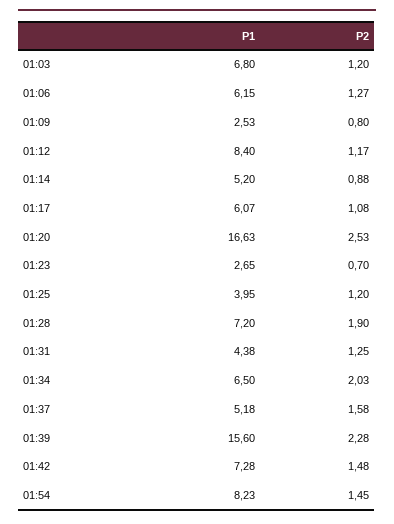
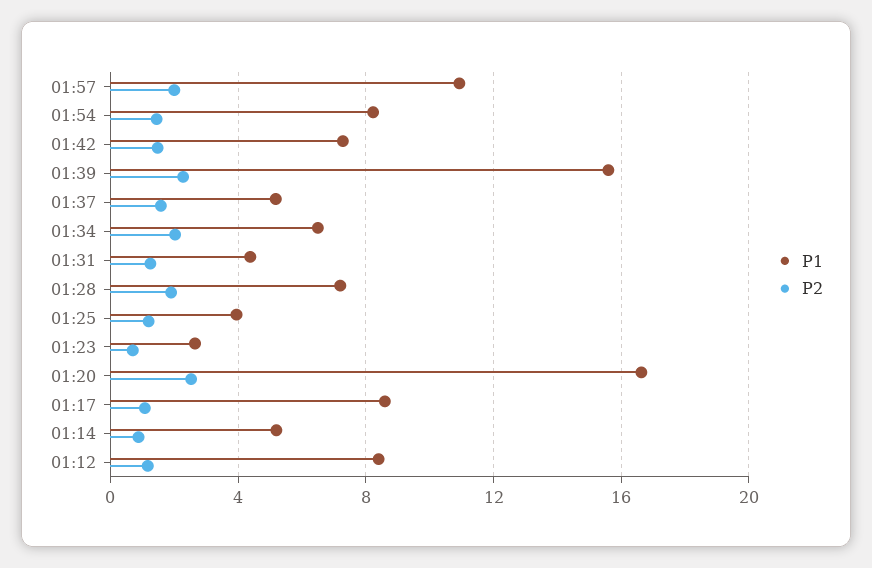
P1, 01:03: 6.8 -> none
P2, 01:03: 1.2 -> none
P1, 01:06: 6.15 -> none
P2, 01:06: 1.27 -> none
P1, 01:09: 2.53 -> none
P2, 01:09: 0.8 -> none
P1, 01:17: 6.07 -> 8.5
P1, 01:57: none -> 11
P2, 01:57: none -> 2

